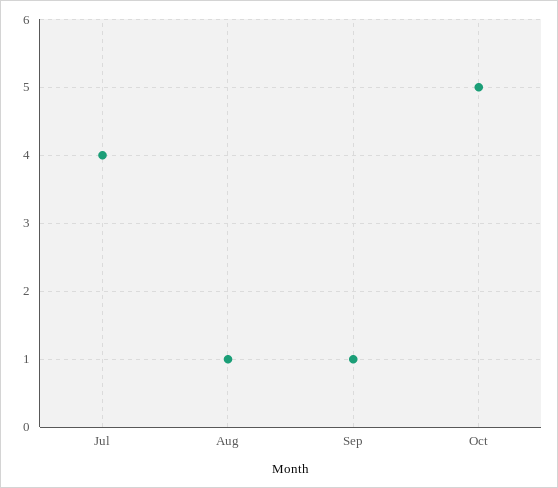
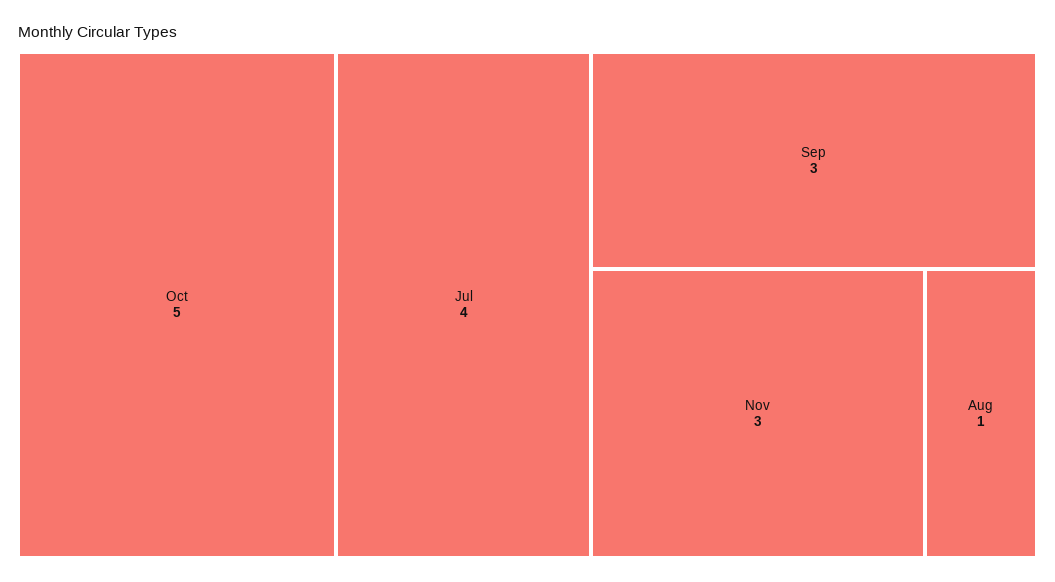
Sep: 1 -> 3
Nov: none -> 3

